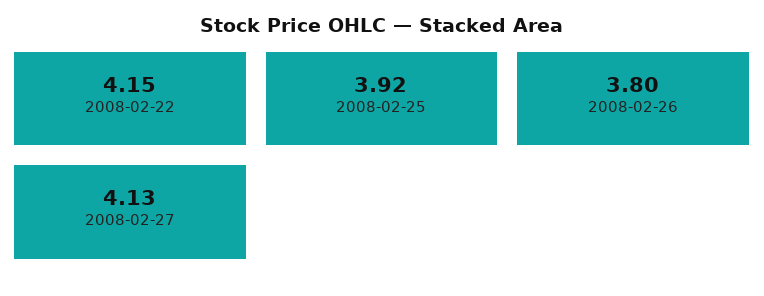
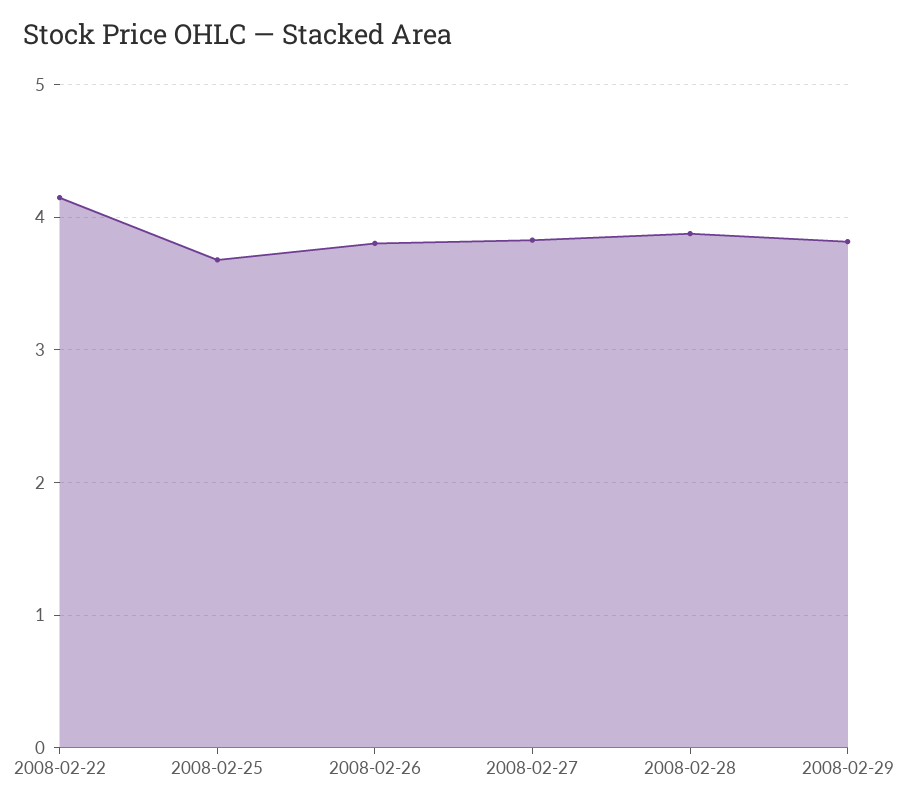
2008-02-25: 3.92 -> 3.7
2008-02-27: 4.13 -> 3.8
2008-02-28: none -> 3.9
2008-02-29: none -> 3.8

